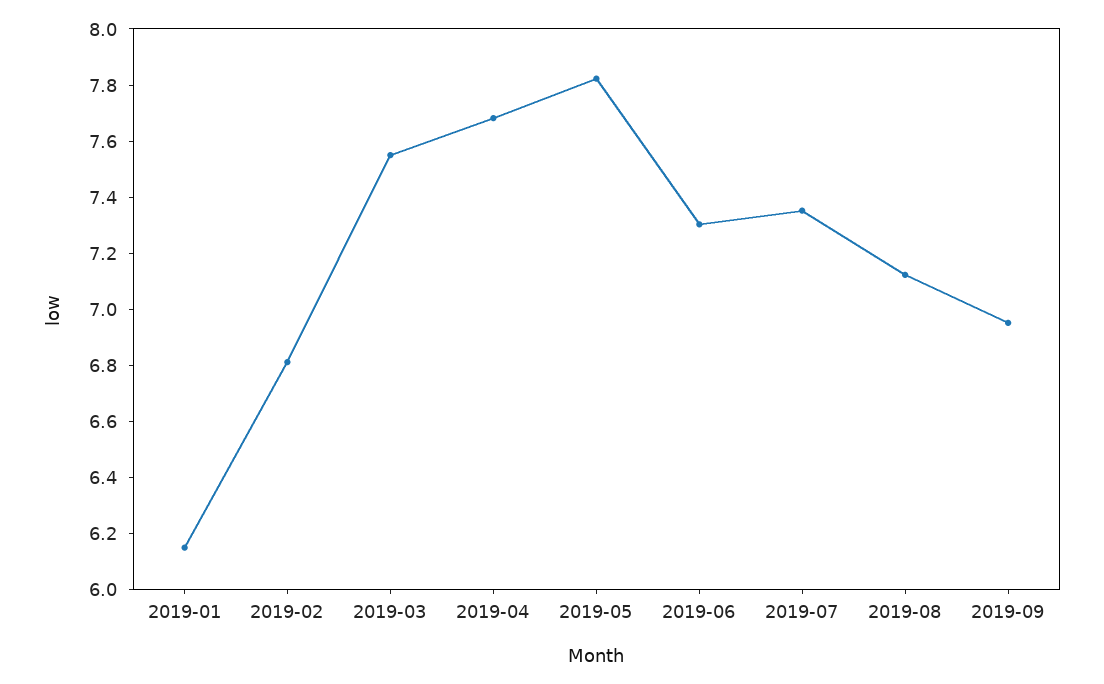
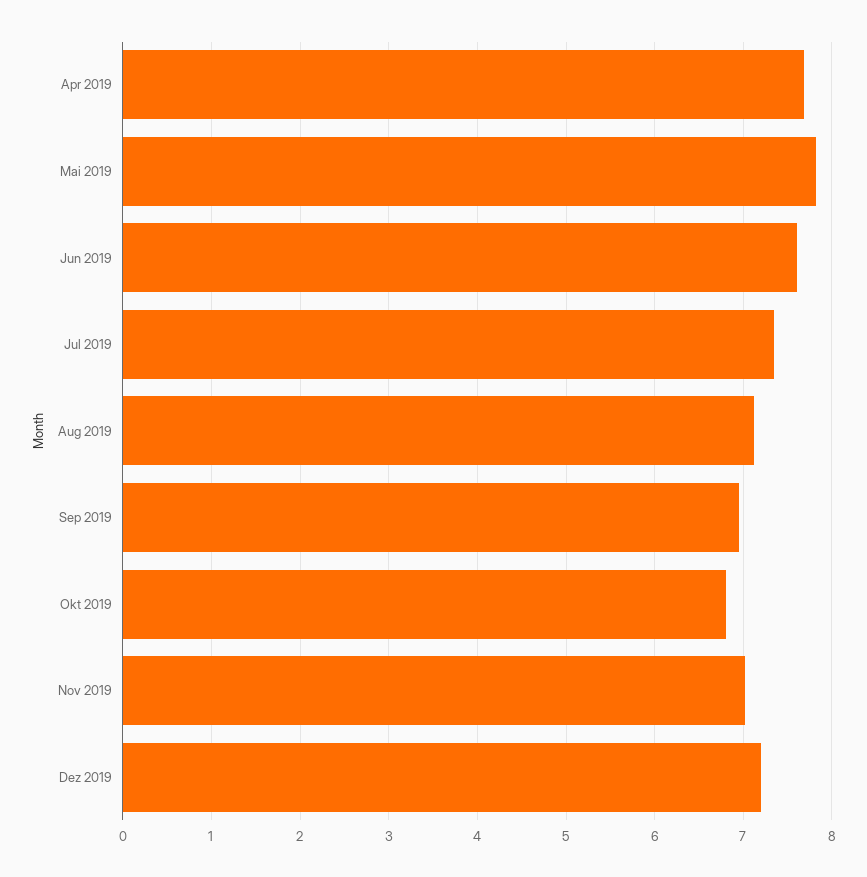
2019-01: 6.15 -> none
2019-02: 6.8 -> none
2019-03: 7.55 -> none
2019-06: 7.3 -> 7.6
Okt 2019: none -> 6.8
Nov 2019: none -> 7
Dez 2019: none -> 7.2

